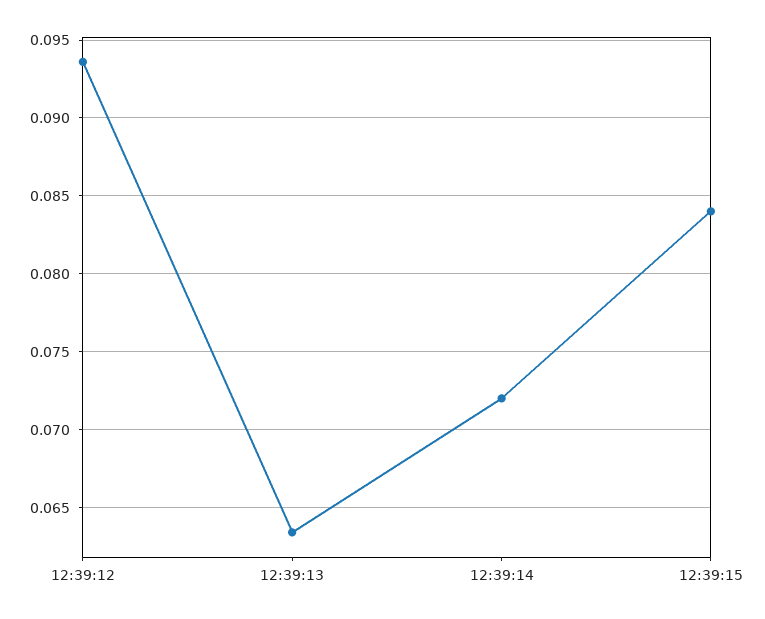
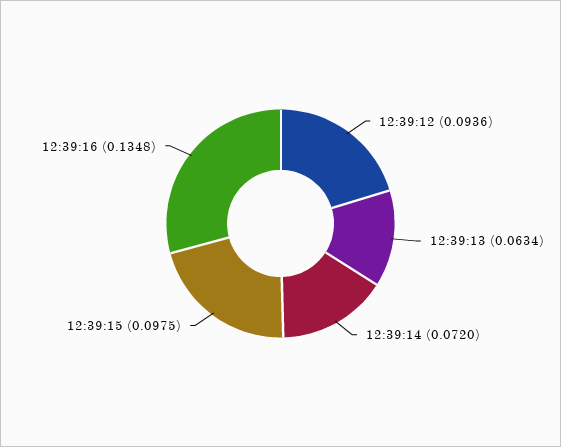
12:39:15: 0.084 -> 0.0975
12:39:16: none -> 0.1348

